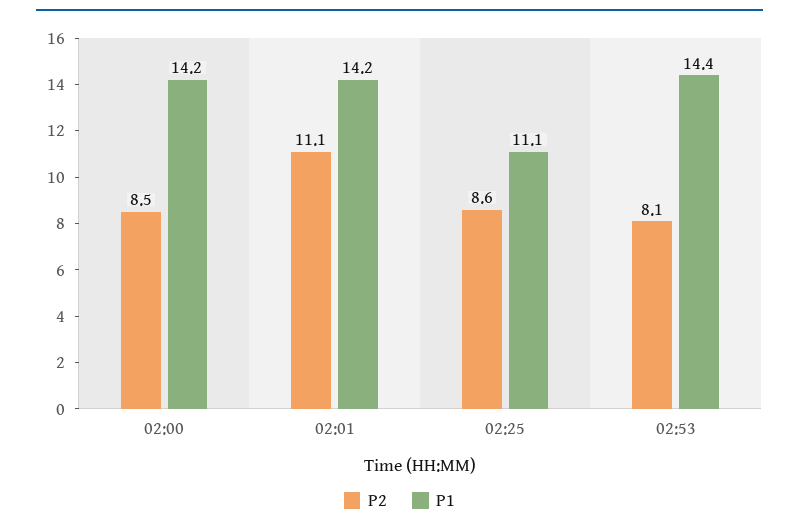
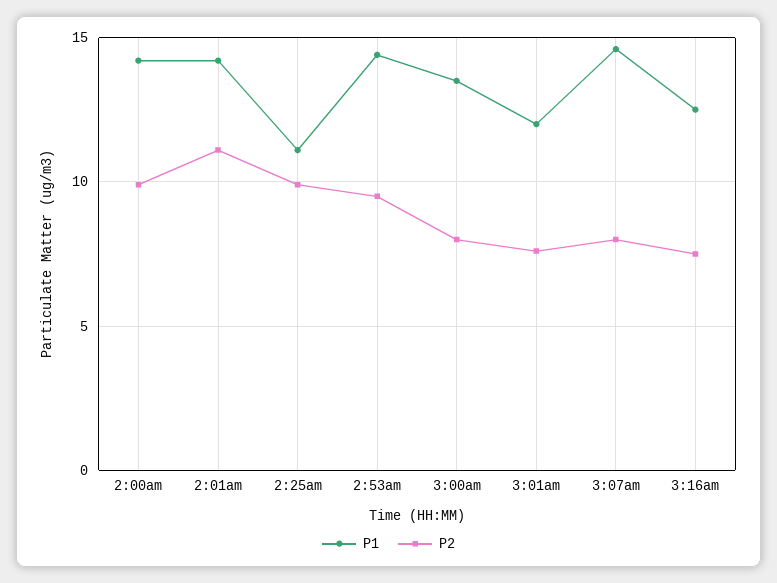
P2, 02:00: 8.5 -> 10
P2, 02:25: 8.6 -> 10
P2, 02:53: 8.1 -> 9.5
P1, 3:00am: none -> 13.5
P2, 3:00am: none -> 8
P1, 3:01am: none -> 12
P2, 3:01am: none -> 7.5
P1, 3:07am: none -> 14.5
P2, 3:07am: none -> 8
P1, 3:16am: none -> 12.5
P2, 3:16am: none -> 7.5

